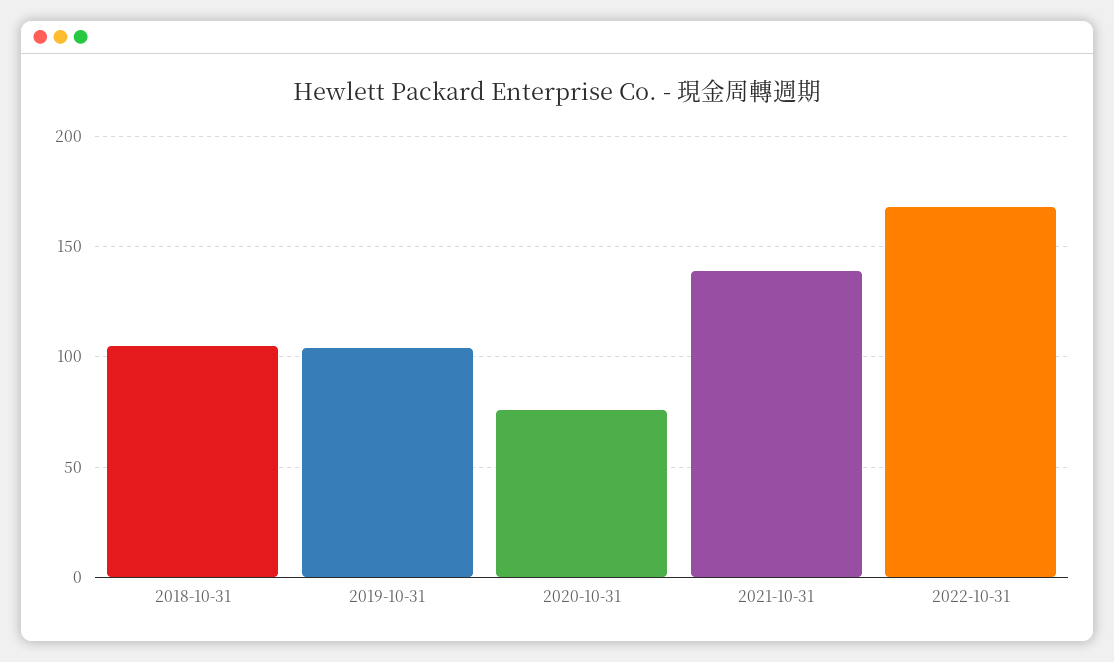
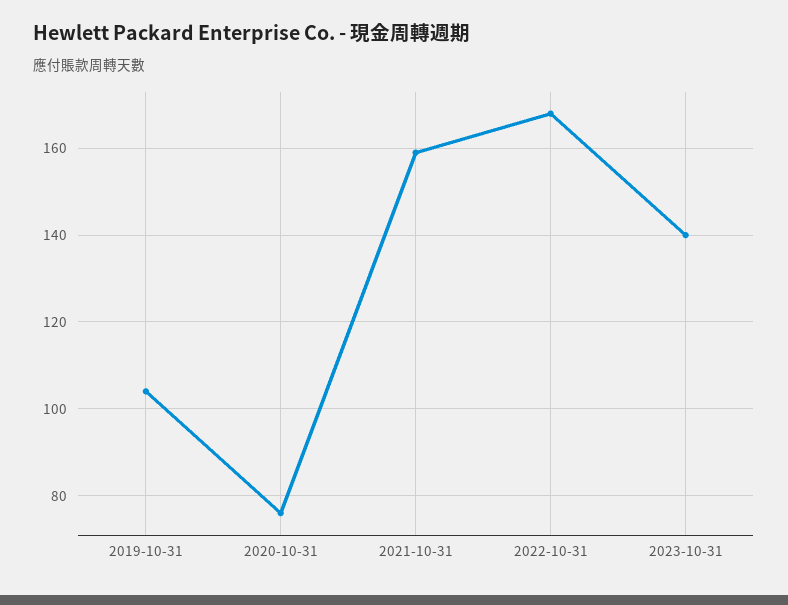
2018-10-31: 105 -> none
2021-10-31: 140 -> 160
2023-10-31: none -> 140

